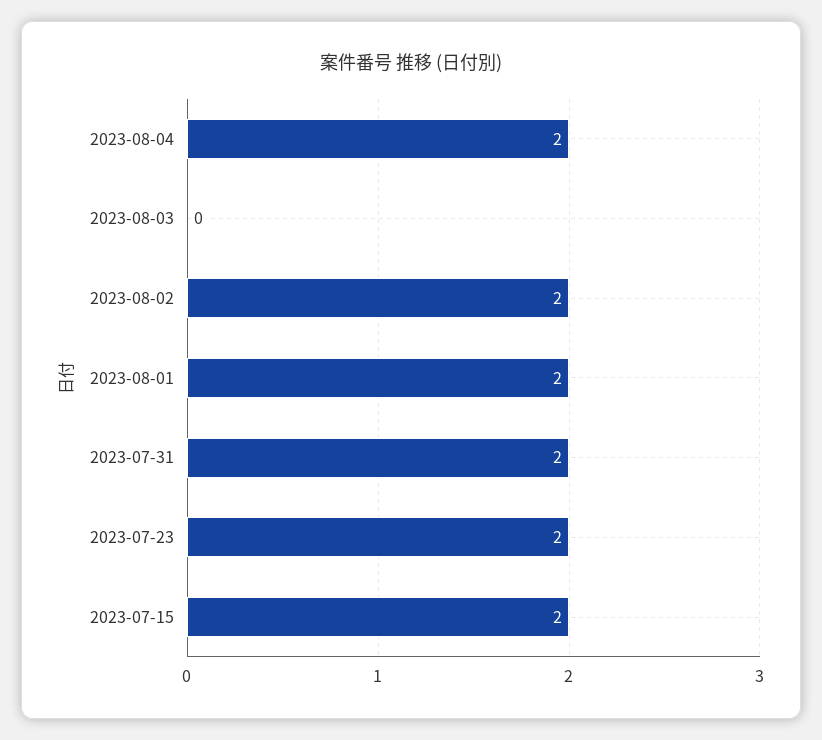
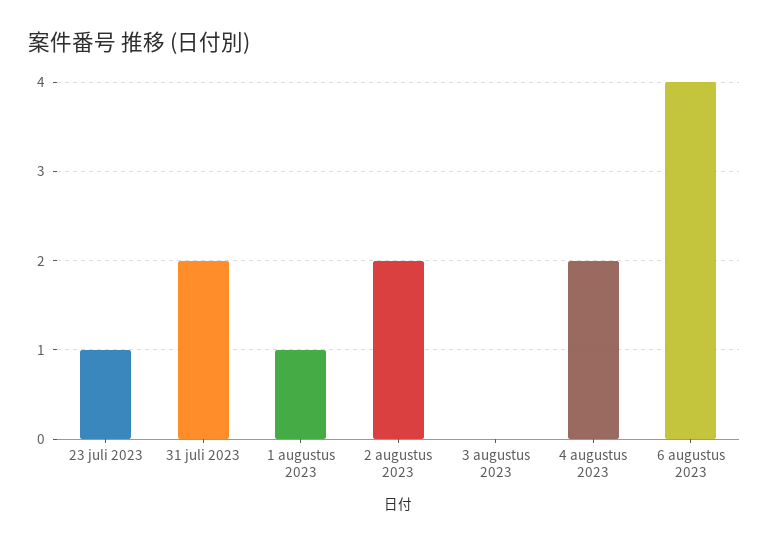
2023-08-01: 2 -> 1
2023-07-23: 2 -> 1
2023-07-15: 2 -> none
6 augustus 2023: none -> 4

